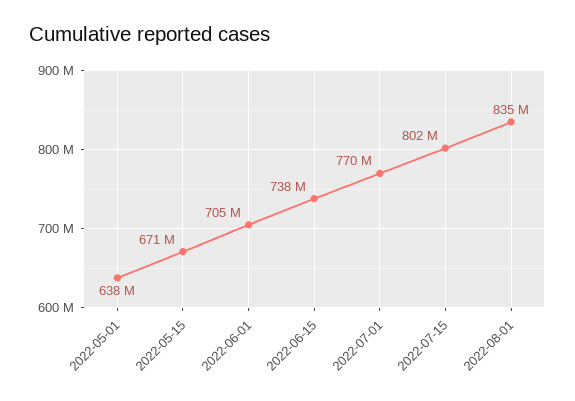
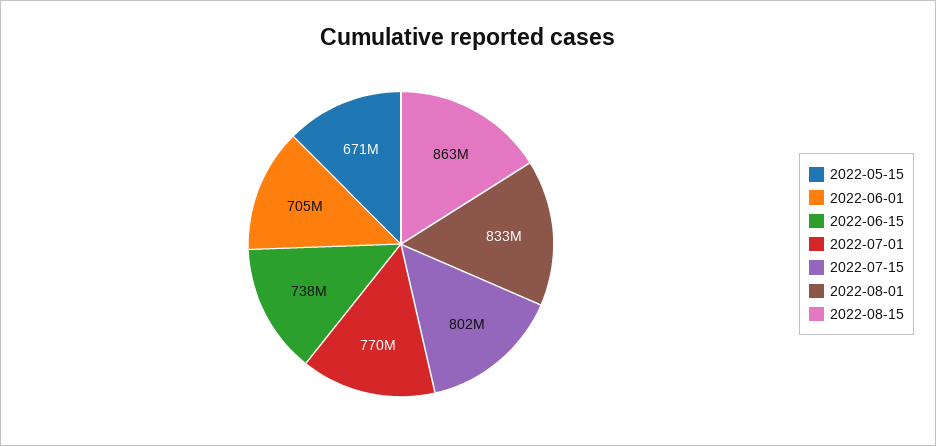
2022-05-01: 638000000 -> none
2022-08-01: 835000000 -> 833000000
2022-08-15: none -> 863000000

